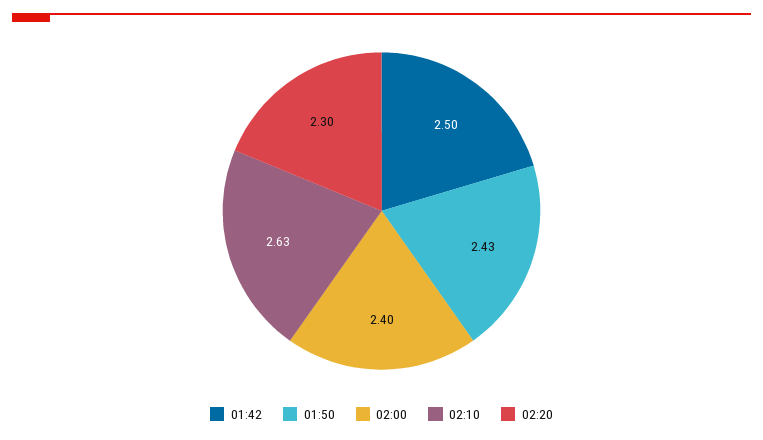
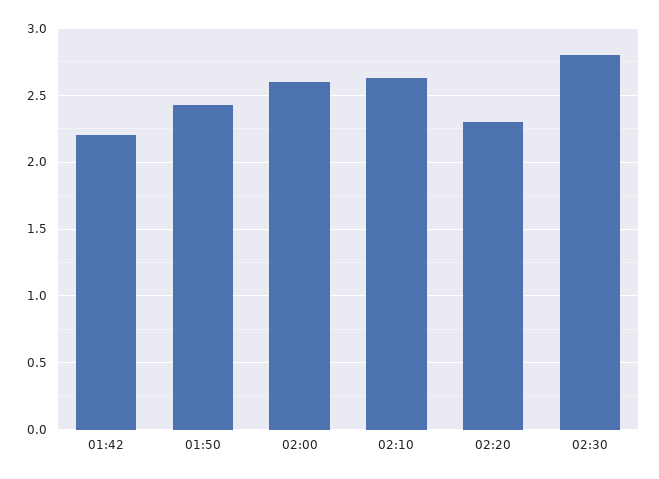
01:42: 2.5 -> 2.2
02:00: 2.4 -> 2.6
02:30: none -> 2.8

